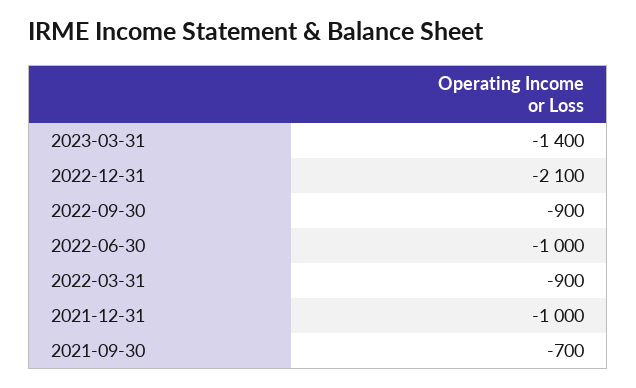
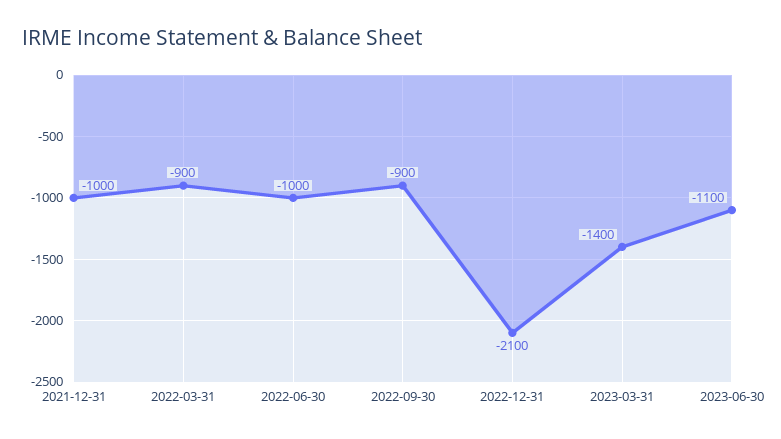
2021-09-30: -700 -> none
2023-06-30: none -> -1100

